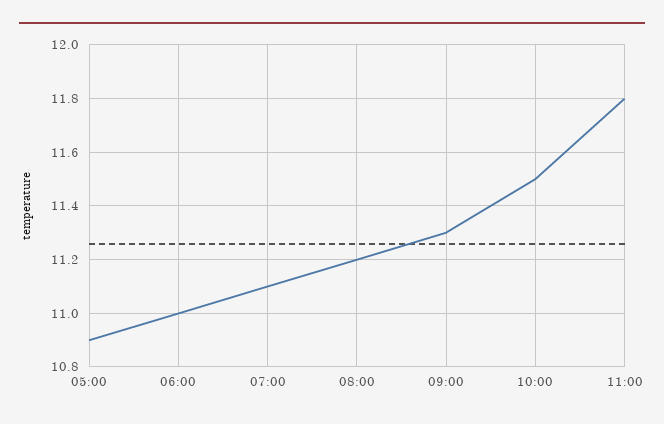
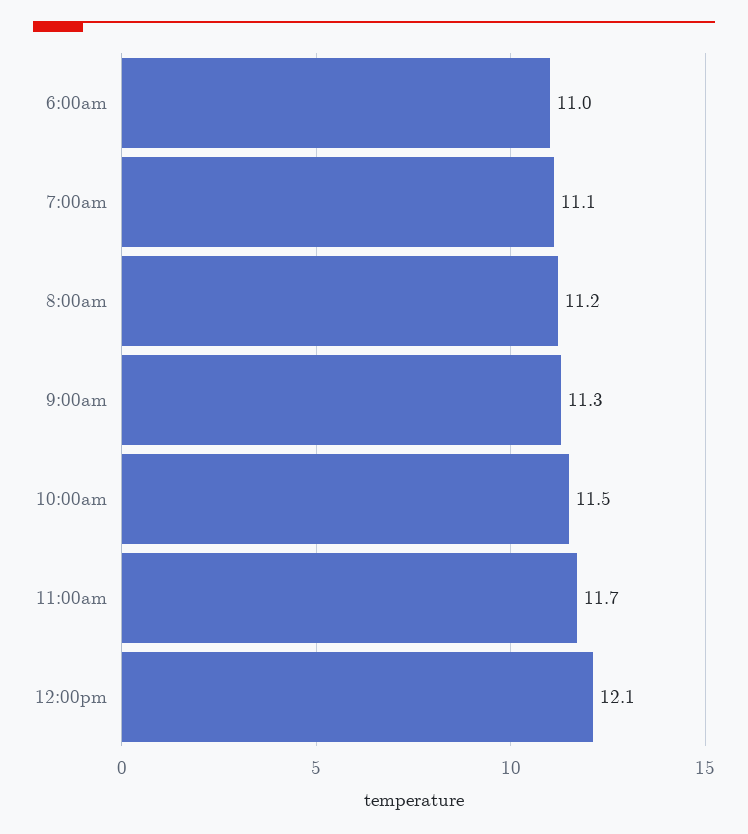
05:00: 10.9 -> none
11:00: 11.8 -> 11.7
12:00pm: none -> 12.1

